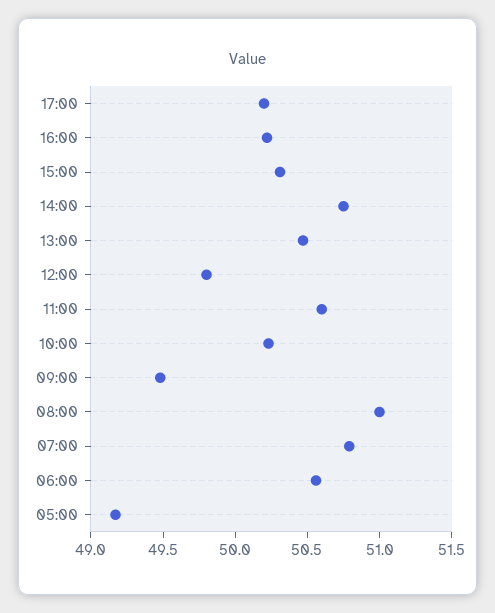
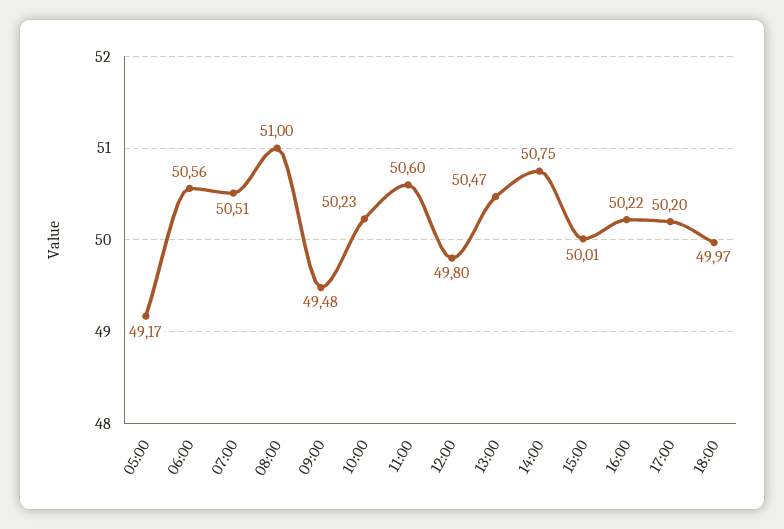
15:00: 50.3 -> 50.01
07:00: 50.8 -> 50.51
18:00: none -> 49.97

